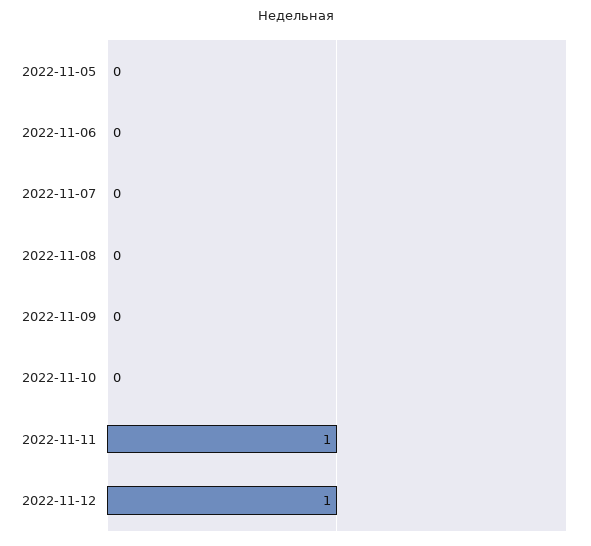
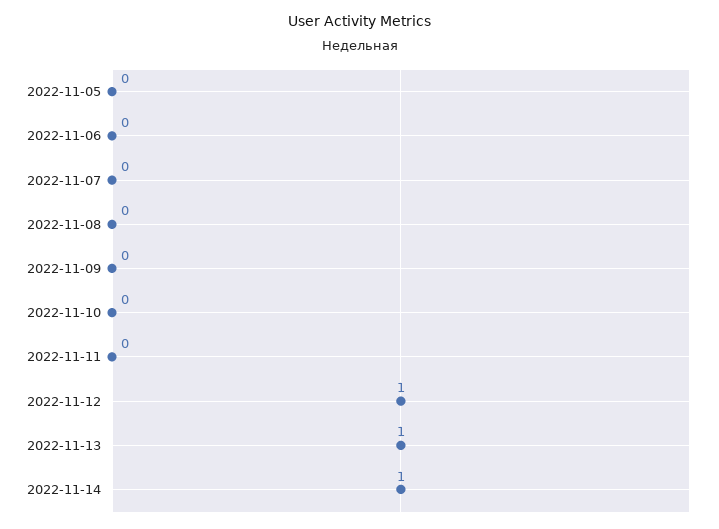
2022-11-11: 1 -> 0
2022-11-13: none -> 1
2022-11-14: none -> 1

